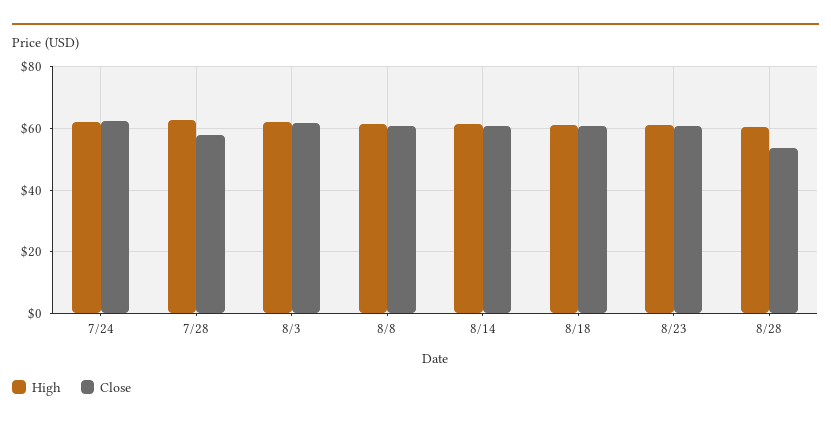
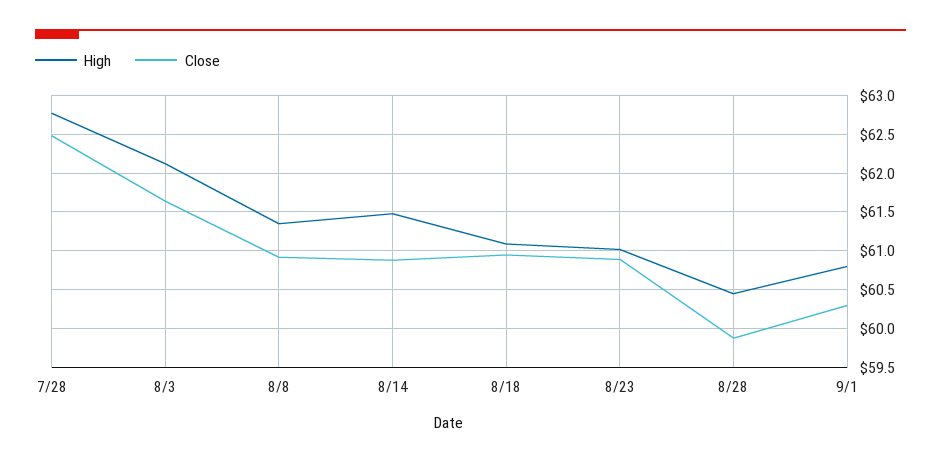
High, 7/24: 62 -> none
Close, 7/24: 62 -> none
Close, 7/28: 58 -> 62.5
Close, 8/28: 54 -> 59.9
High, 9/1: none -> 60.8
Close, 9/1: none -> 60.3

